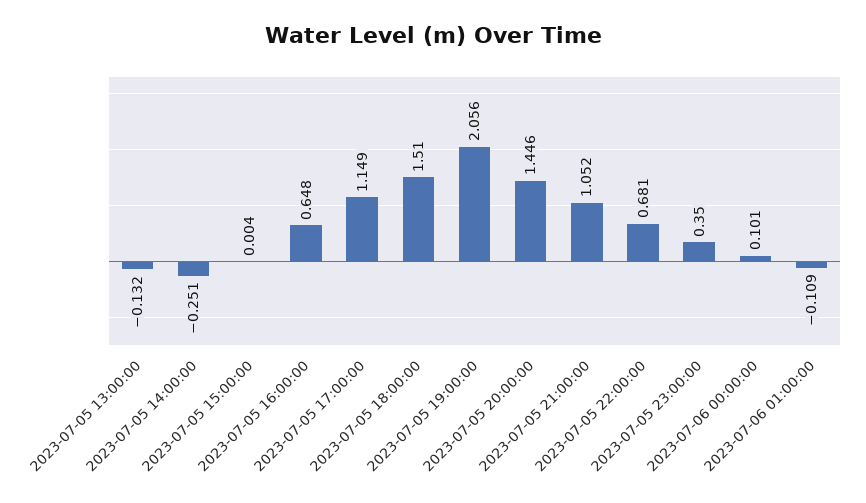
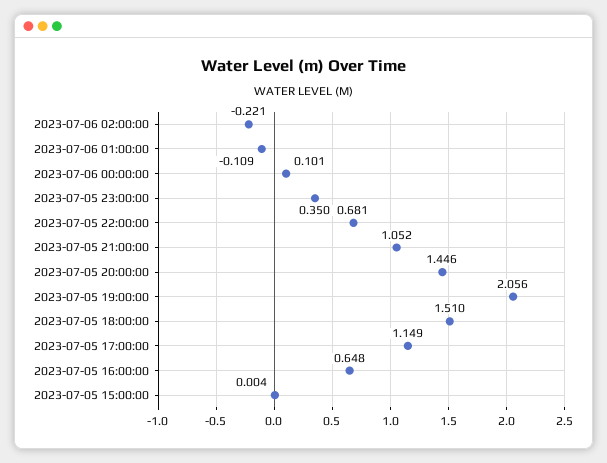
2023-07-05 13:00:00: -0.132 -> none
2023-07-05 14:00:00: -0.251 -> none
2023-07-06 02:00:00: none -> -0.221

